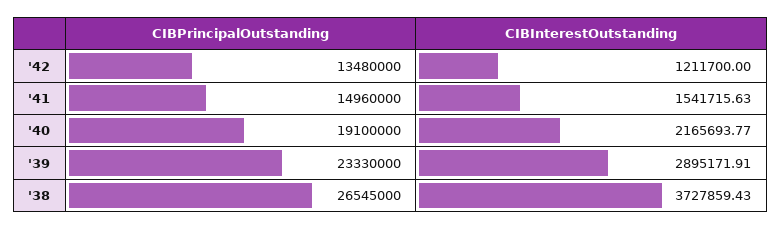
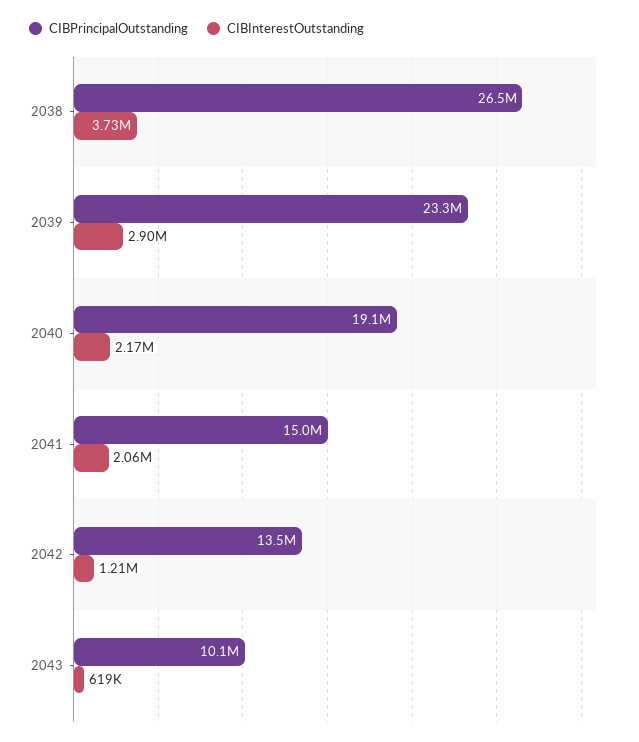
CIBInterestOutstanding, '41: 1541715.63 -> 2060000
CIBPrincipalOutstanding, 2043: none -> 10100000
CIBInterestOutstanding, 2043: none -> 619000

